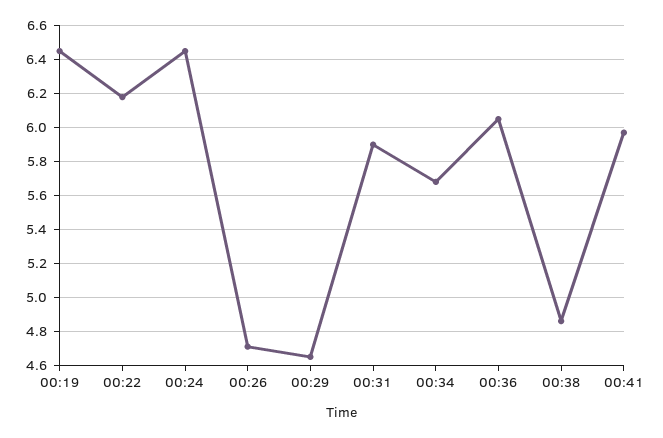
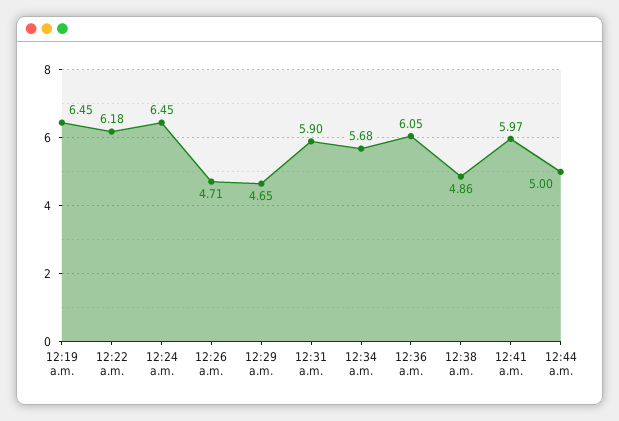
12:44 a.m.: none -> 5

